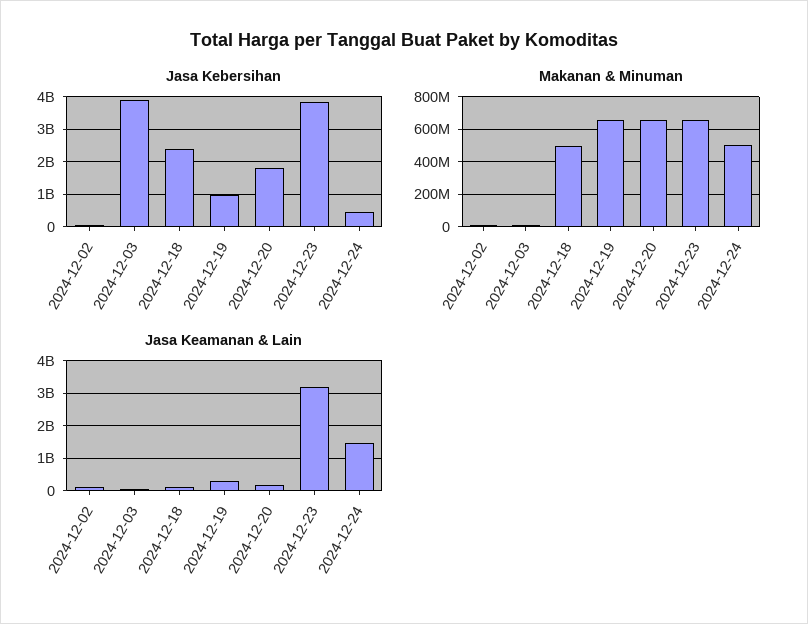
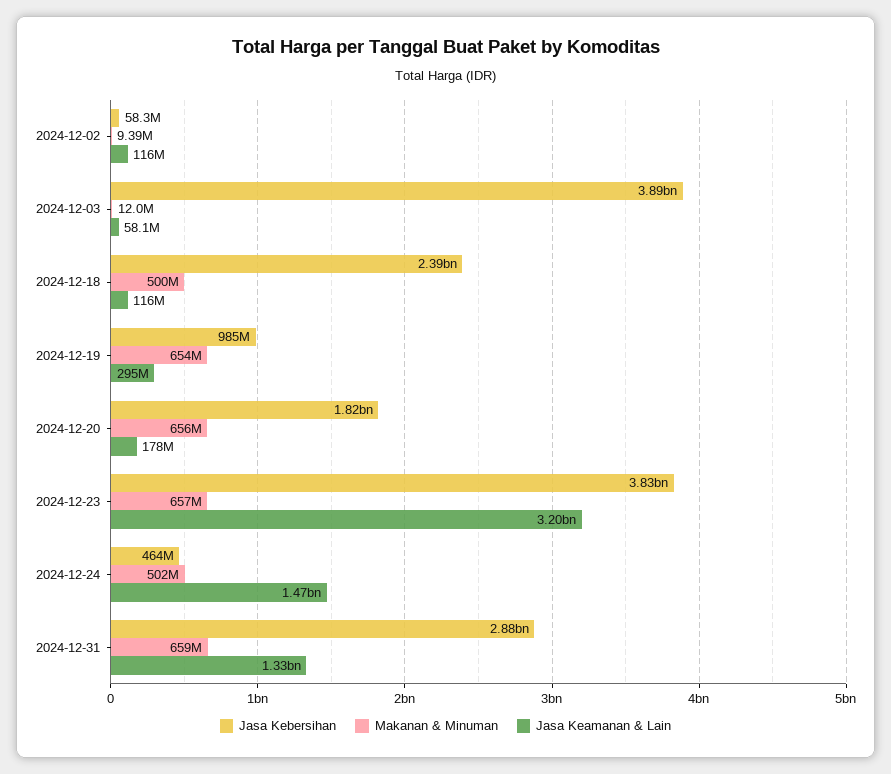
Jasa Kebersihan, 2024-12-31: none -> 2880000000
Makanan & Minuman, 2024-12-31: none -> 659000000
Jasa Keamanan & Lain, 2024-12-31: none -> 1330000000

